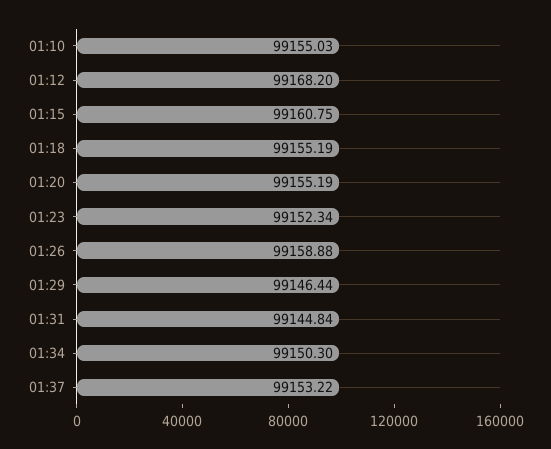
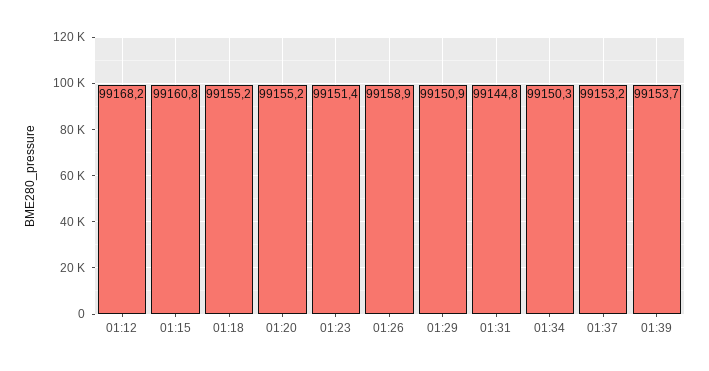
01:10: 99155.03 -> none
01:23: 99152.34 -> 99151.4
01:29: 99146.44 -> 99150.9
01:39: none -> 99153.7

